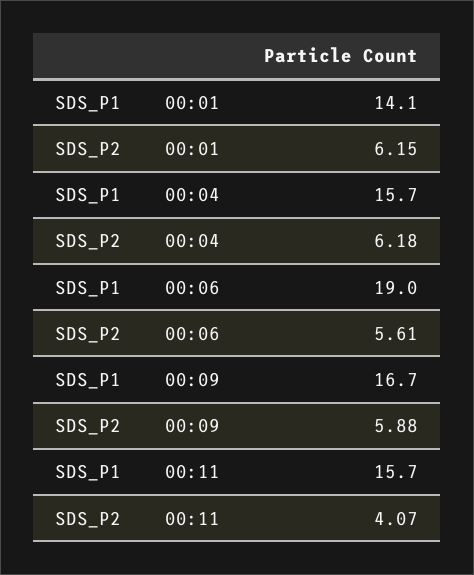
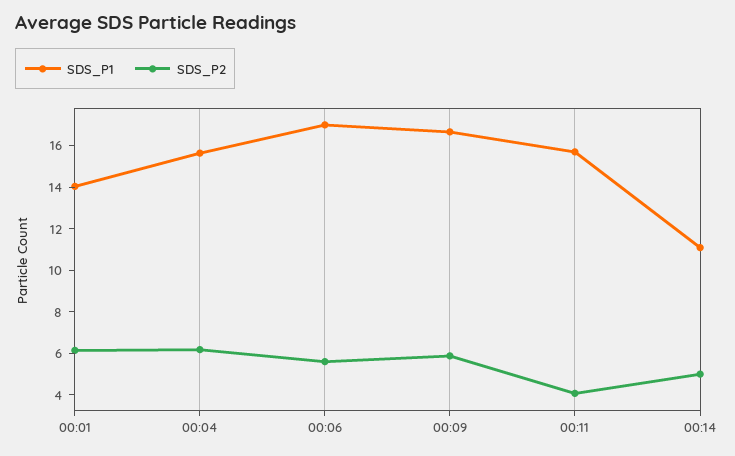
SDS_P1, 00:06: 19 -> 17
SDS_P1, 00:14: none -> 11
SDS_P2, 00:14: none -> 5

